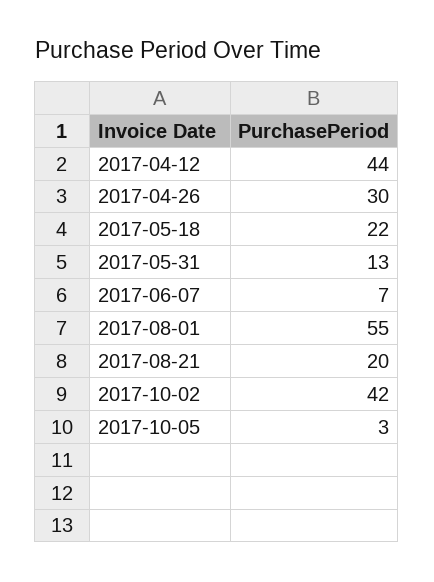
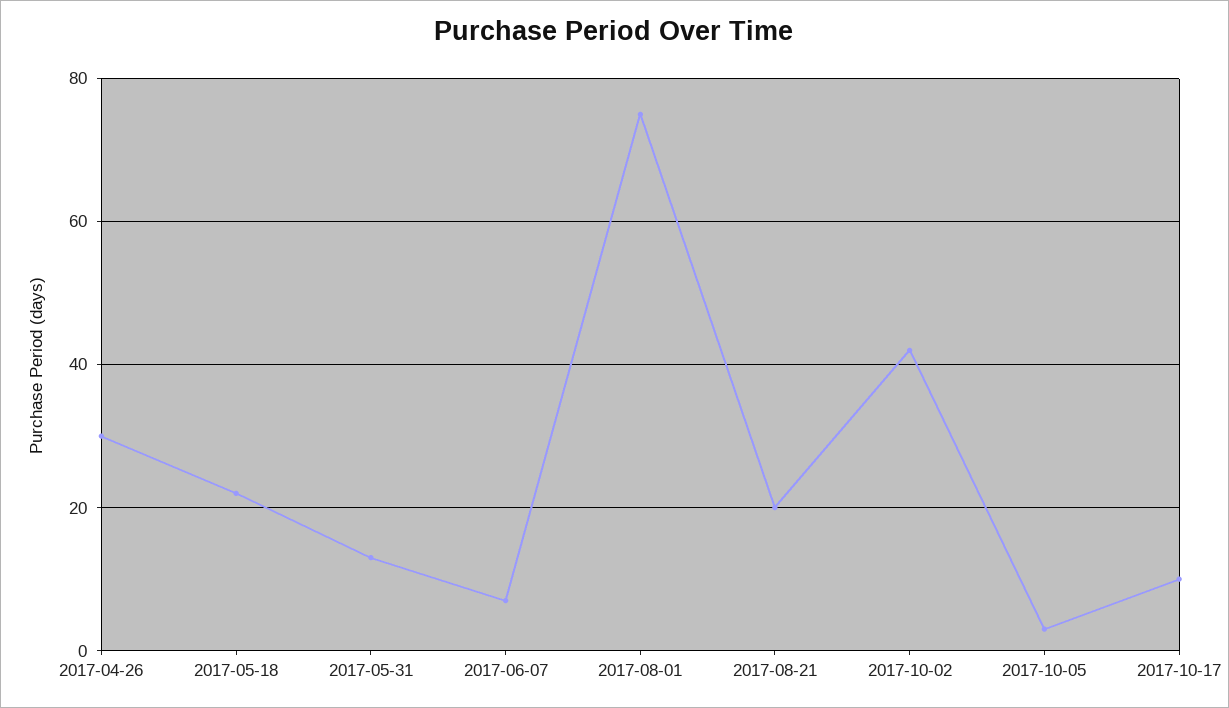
2017-04-12: 44 -> none
2017-08-01: 55 -> 75
2017-10-17: none -> 10

